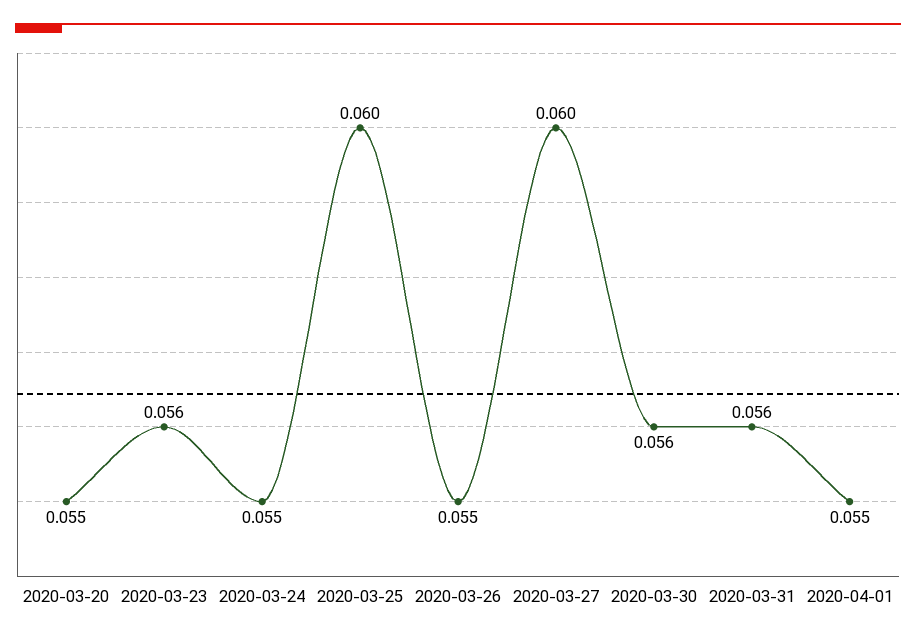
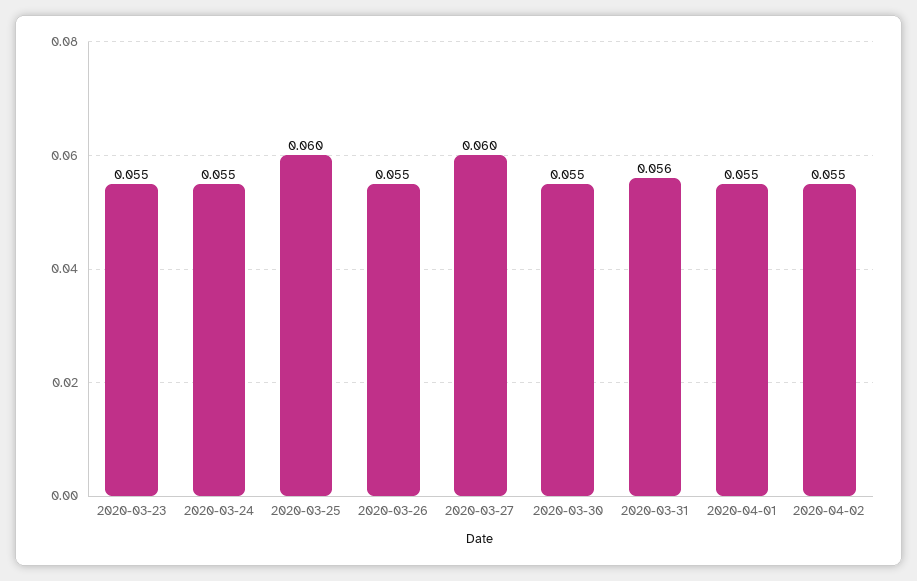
2020-03-20: 0.055 -> none
2020-03-23: 0.056 -> 0.055
2020-03-30: 0.056 -> 0.055
2020-04-02: none -> 0.055

